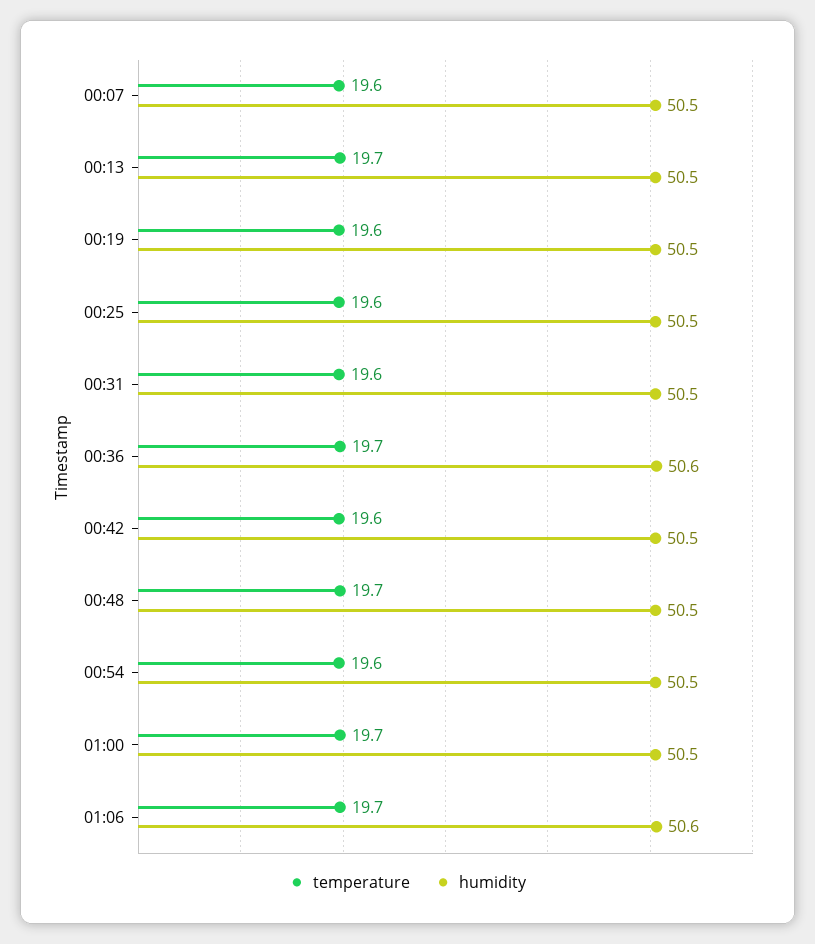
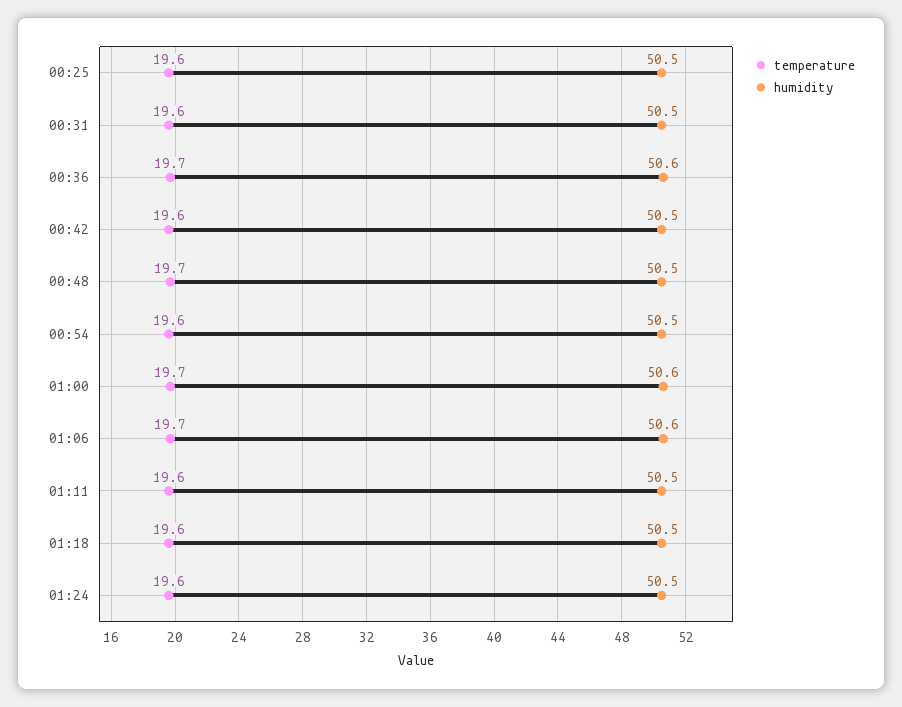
temperature, 00:07: 19.6 -> none
humidity, 00:07: 50.5 -> none
temperature, 00:13: 19.7 -> none
humidity, 00:13: 50.5 -> none
temperature, 00:19: 19.6 -> none
humidity, 00:19: 50.5 -> none
humidity, 01:00: 50.5 -> 50.6
temperature, 01:11: none -> 19.6
humidity, 01:11: none -> 50.5
temperature, 01:18: none -> 19.6
humidity, 01:18: none -> 50.5
temperature, 01:24: none -> 19.6
humidity, 01:24: none -> 50.5

